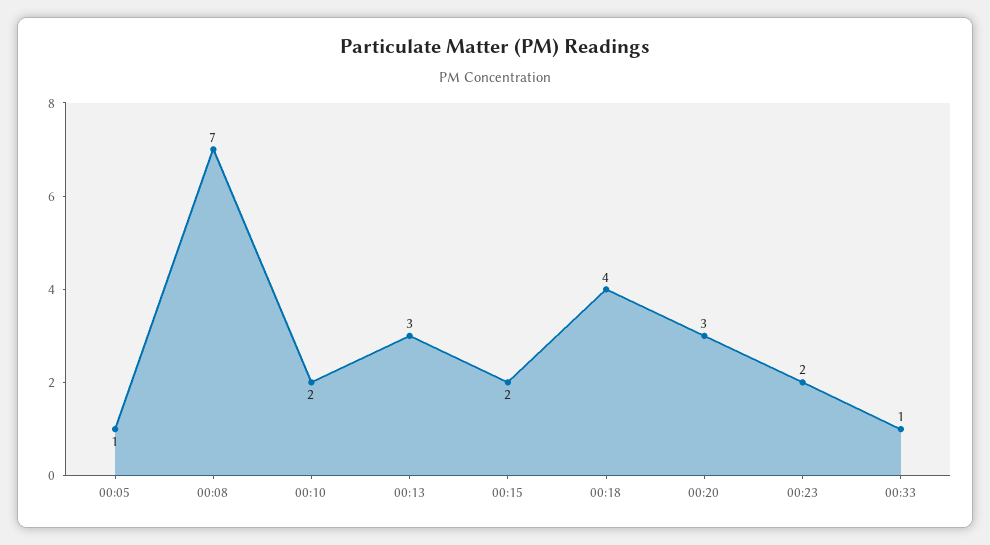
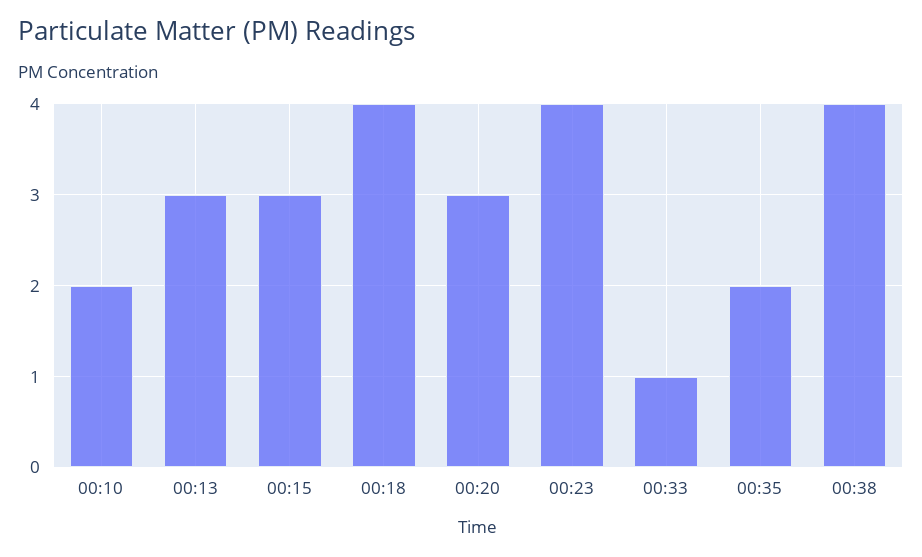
00:05: 1 -> none
00:08: 7 -> none
00:15: 2 -> 3
00:23: 2 -> 4
00:35: none -> 2
00:38: none -> 4

